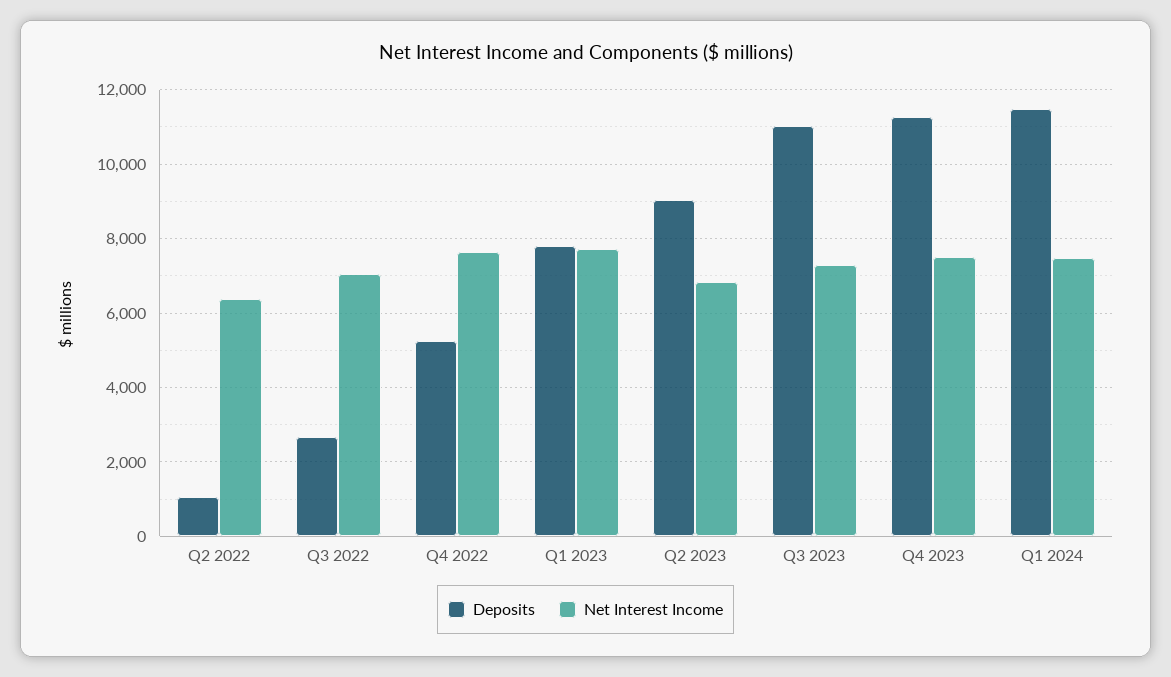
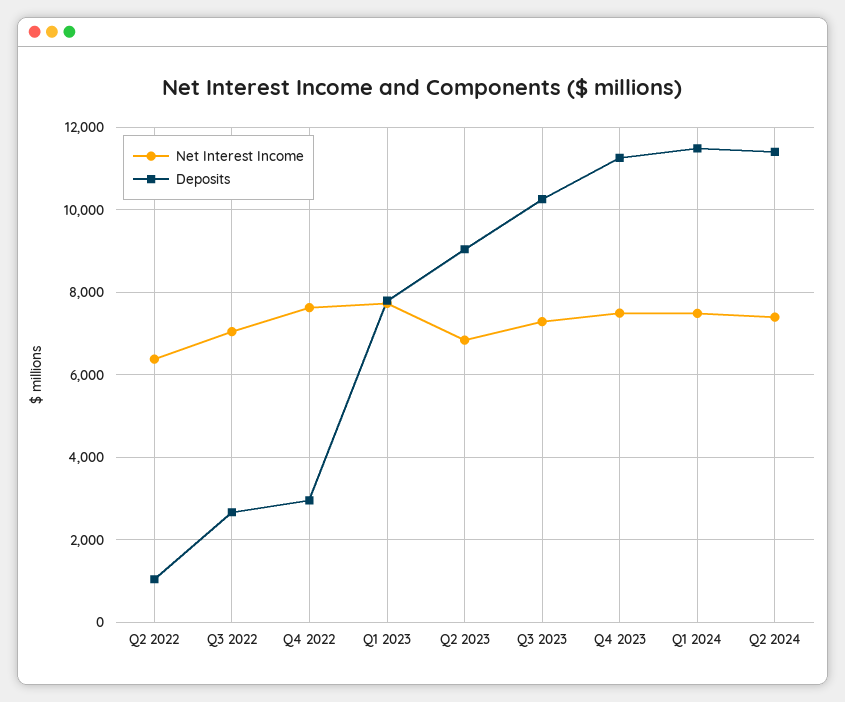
Deposits, Q4 2022: 5200 -> 3000
Deposits, Q3 2023: 11000 -> 10200
Net Interest Income, Q2 2024: none -> 7400
Deposits, Q2 2024: none -> 11400

